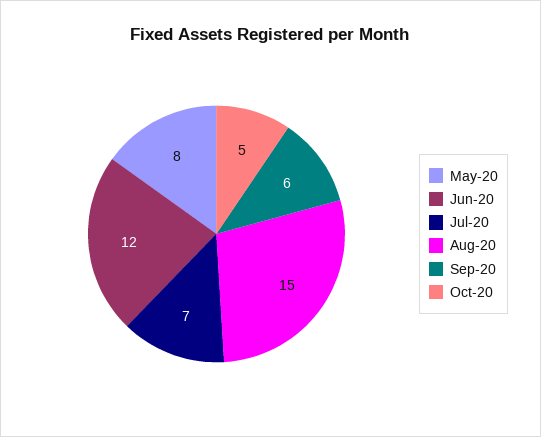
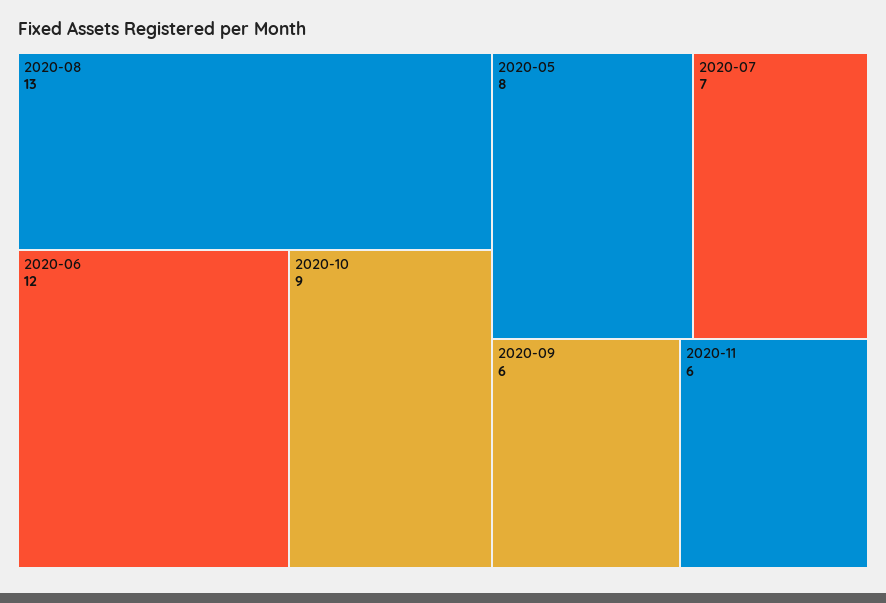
Aug-20: 15 -> 13
Oct-20: 5 -> 9
2020-11: none -> 6

